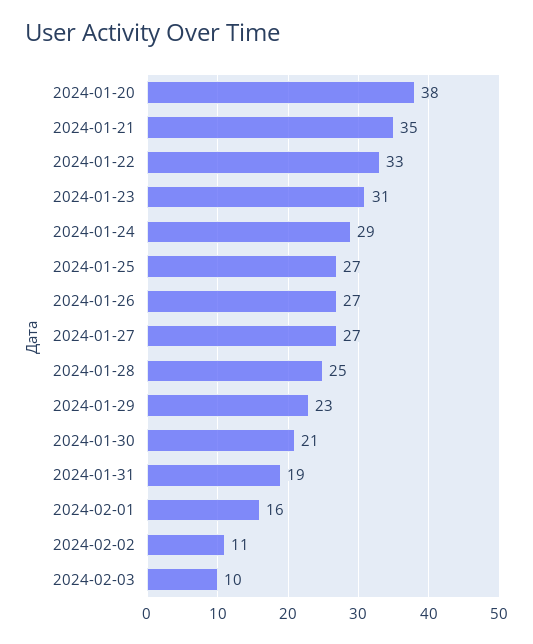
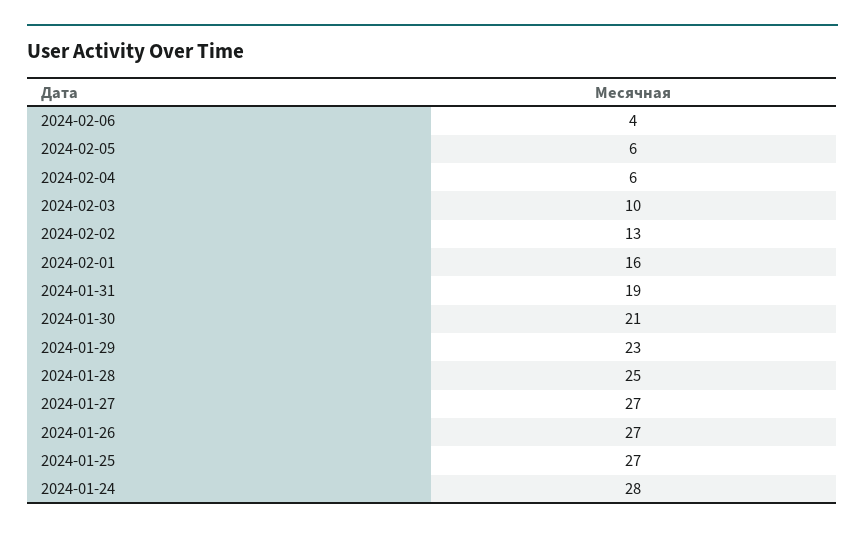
2024-01-20: 38 -> none
2024-01-21: 35 -> none
2024-01-22: 33 -> none
2024-01-23: 31 -> none
2024-01-24: 29 -> 28
2024-02-02: 11 -> 13
2024-02-06: none -> 4
2024-02-05: none -> 6
2024-02-04: none -> 6

